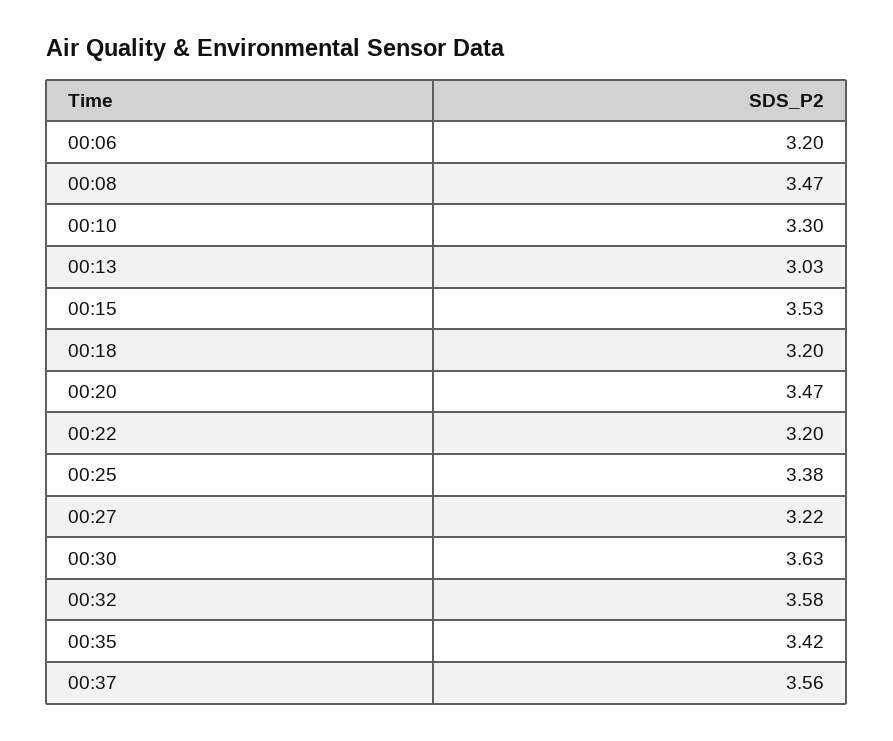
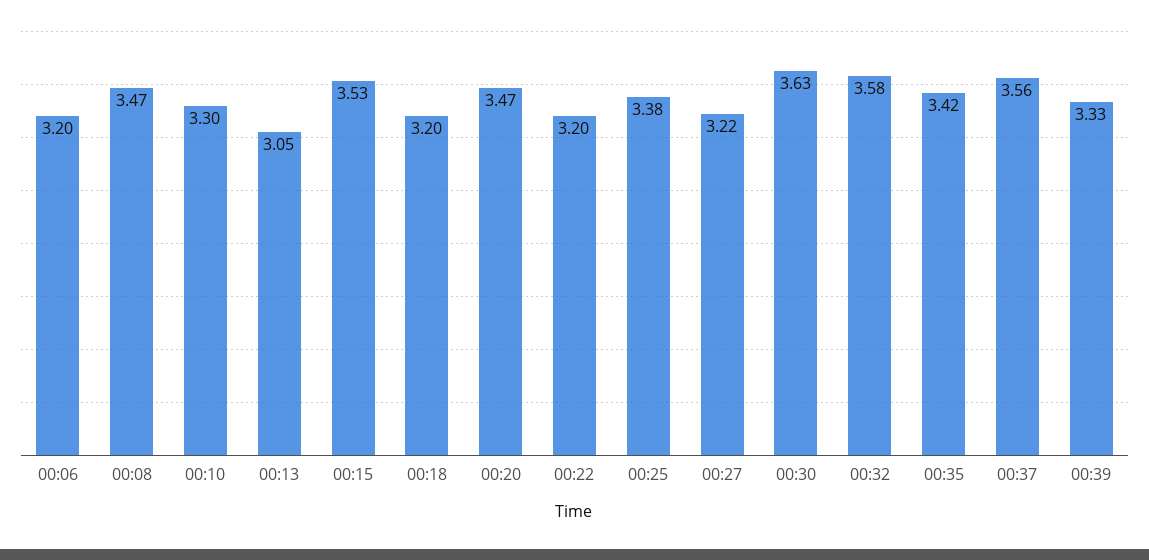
00:13: 3.03 -> 3.05
00:39: none -> 3.33

